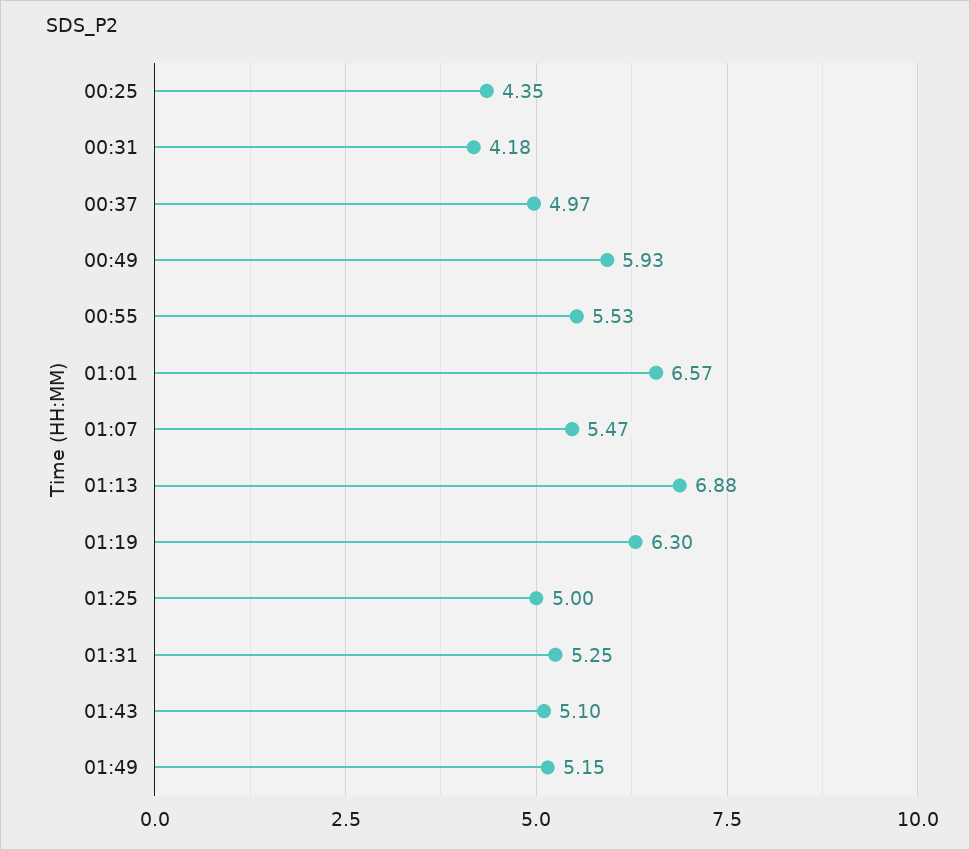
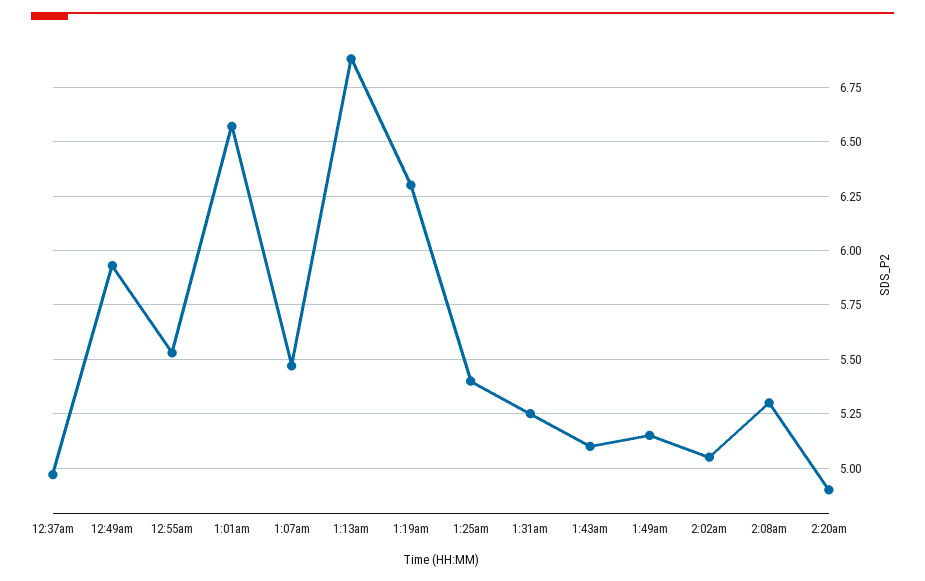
00:25: 4.35 -> none
00:31: 4.18 -> none
01:25: 5 -> 5.4
2:02am: none -> 5.05
2:08am: none -> 5.3
2:20am: none -> 4.9

